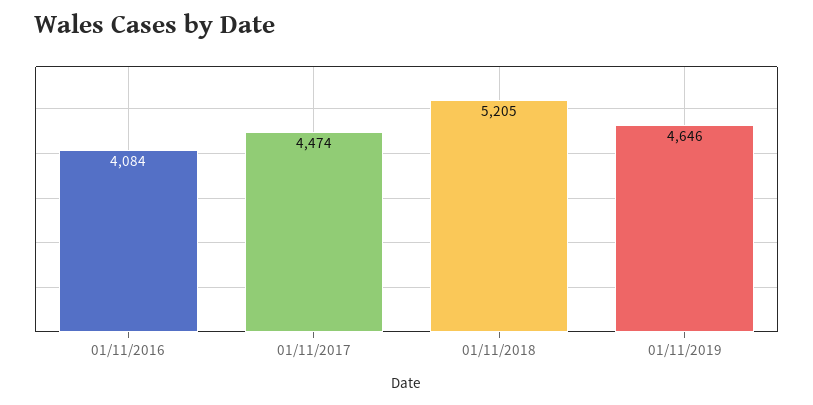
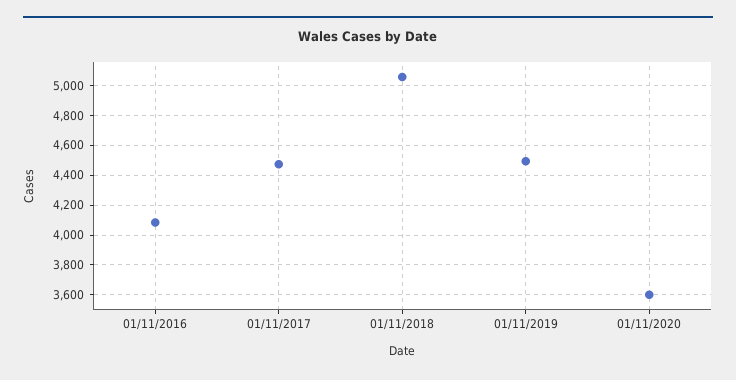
01/11/2018: 5205 -> 5050
01/11/2019: 4646 -> 4500
01/11/2020: none -> 3600

